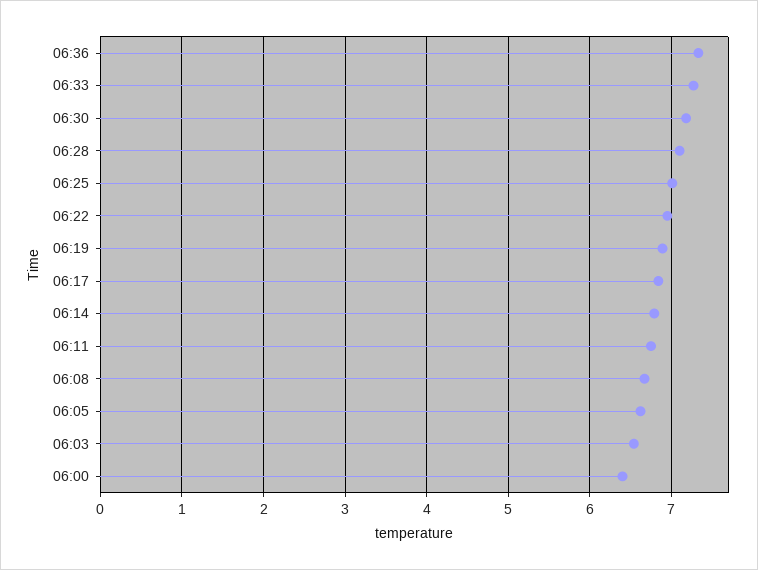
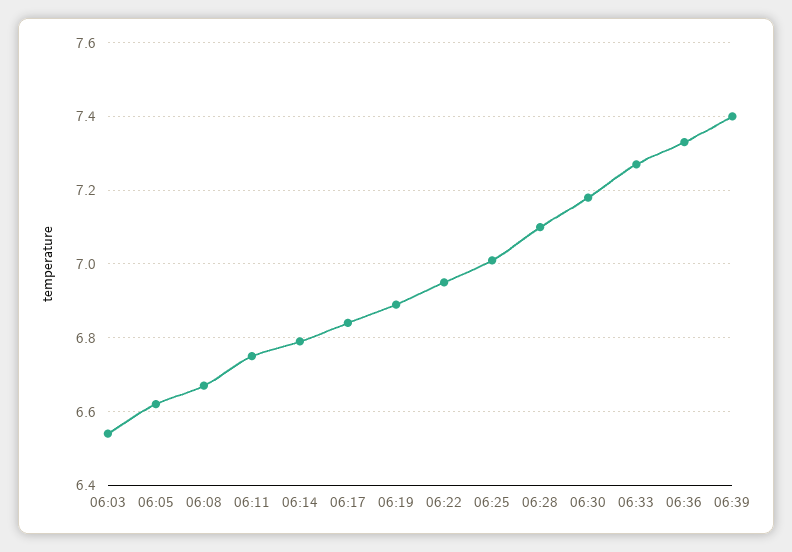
06:00: 6.4 -> none
06:39: none -> 7.4

